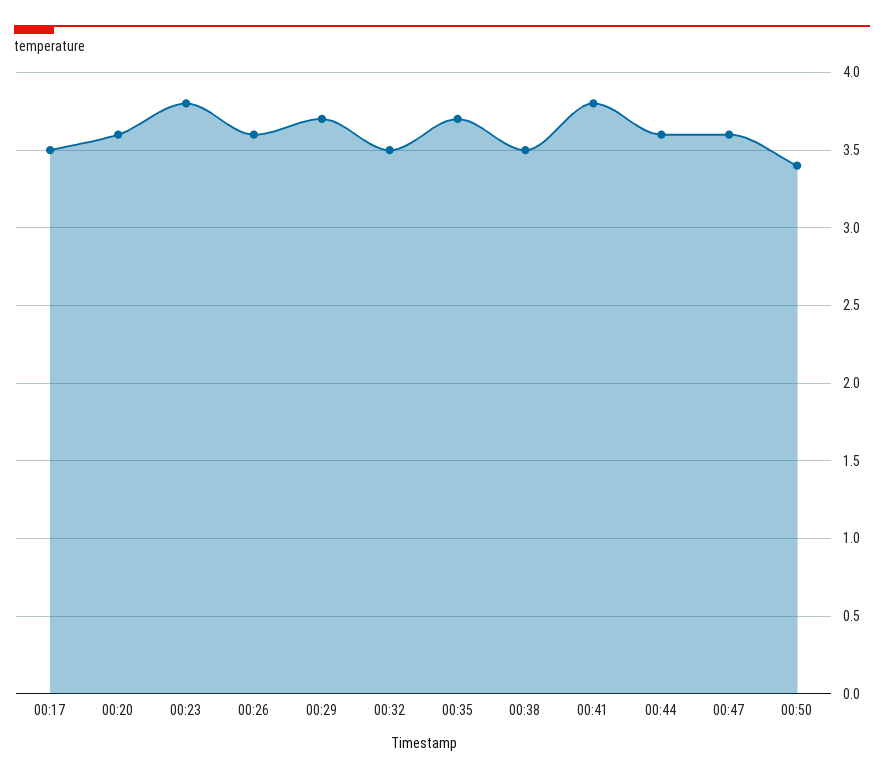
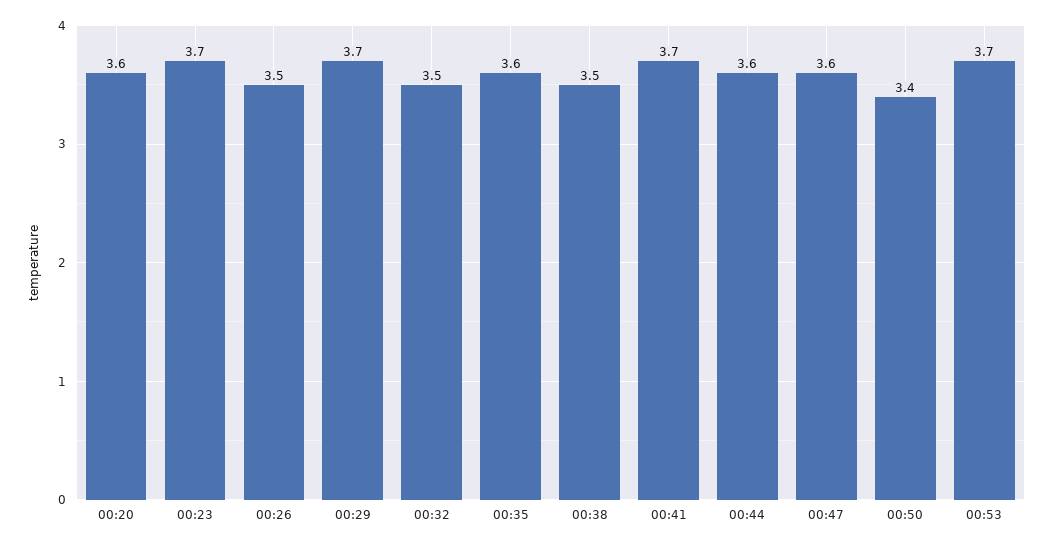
00:17: 3.5 -> none
00:23: 3.8 -> 3.7
00:26: 3.6 -> 3.5
00:35: 3.7 -> 3.6
00:41: 3.8 -> 3.7
00:53: none -> 3.7

